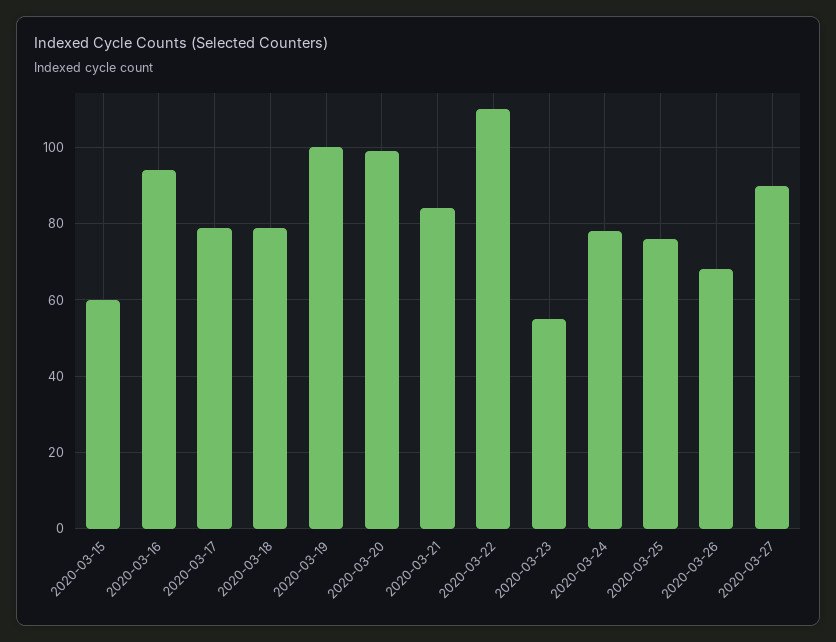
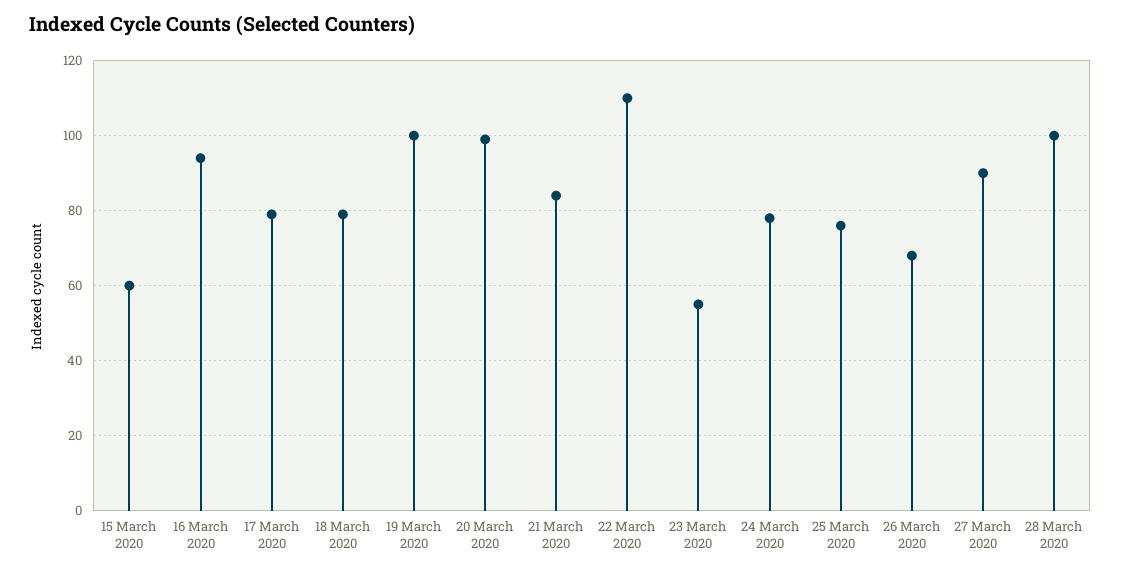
28 March 2020: none -> 100

